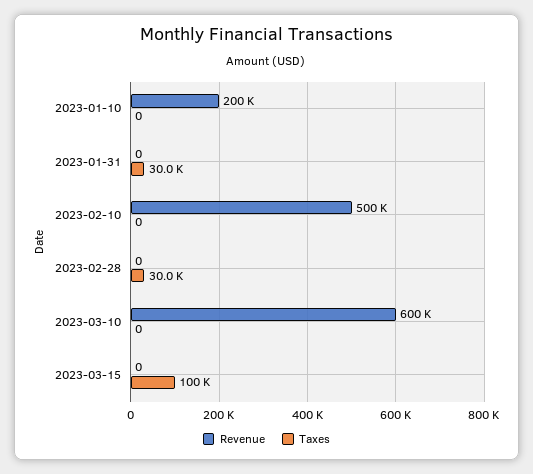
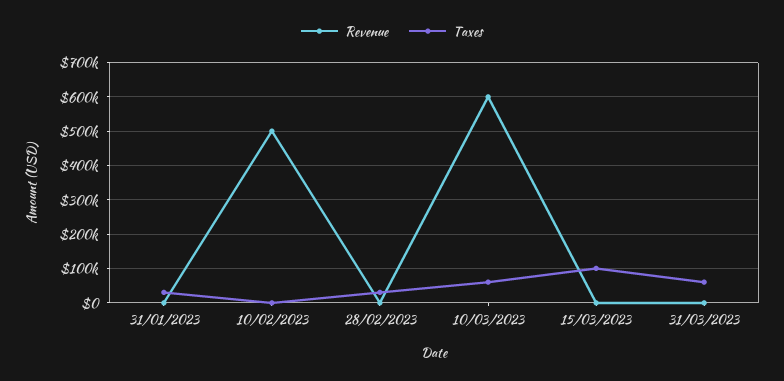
Revenue, 2023-01-10: 200000 -> none
Taxes, 2023-01-10: 0 -> none
Taxes, 2023-03-10: 0 -> 60000
Revenue, 31/03/2023: none -> 0
Taxes, 31/03/2023: none -> 60000

